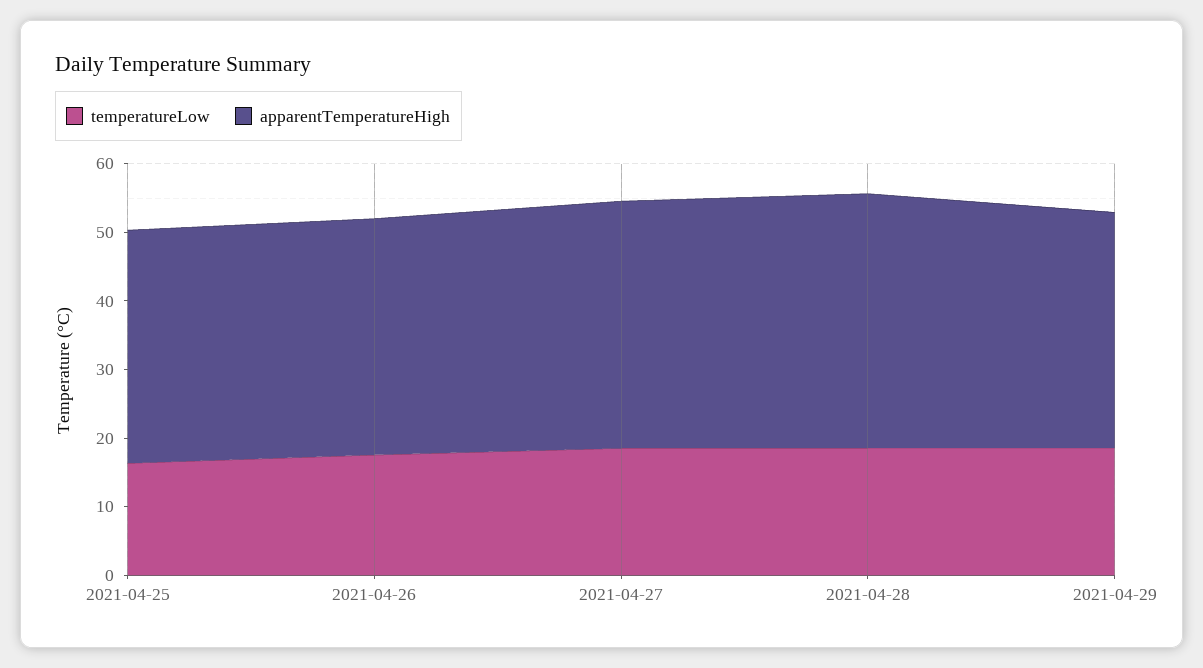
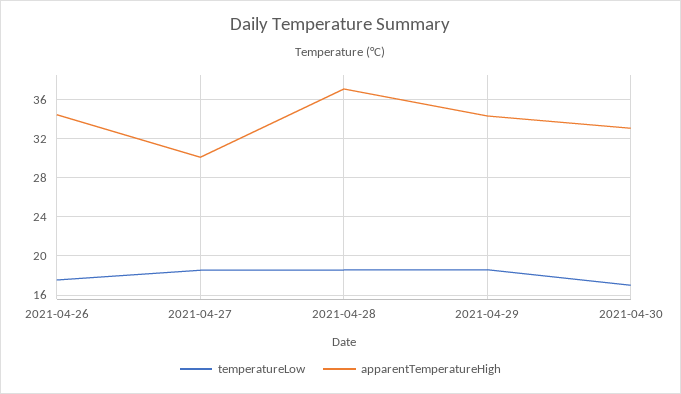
temperatureLow, 2021-04-25: 16 -> none
apparentTemperatureHigh, 2021-04-25: 34 -> none
apparentTemperatureHigh, 2021-04-27: 36 -> 30
temperatureLow, 2021-04-30: none -> 17
apparentTemperatureHigh, 2021-04-30: none -> 33

